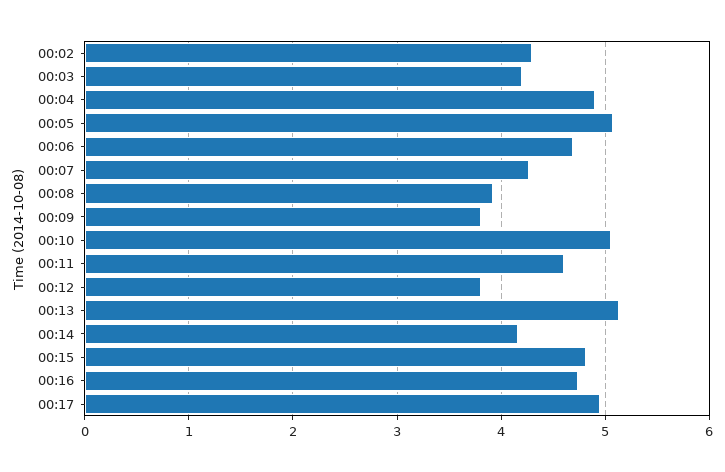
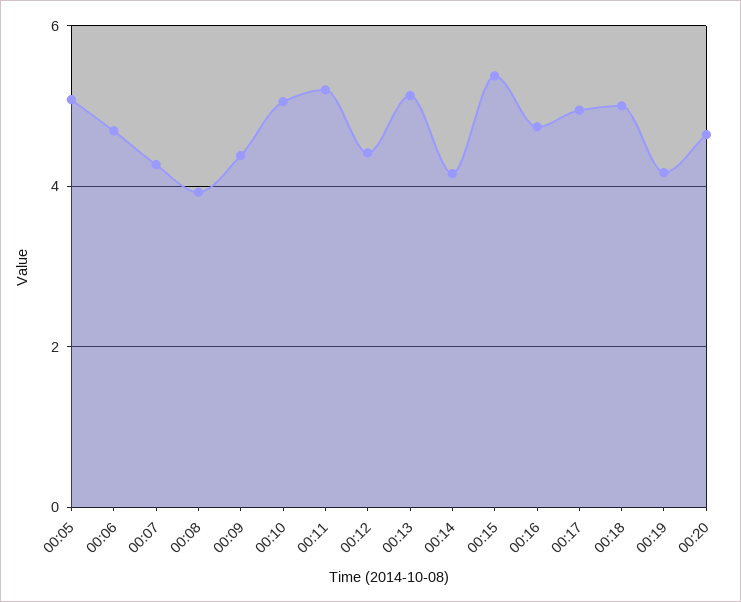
00:02: 4.3 -> none
00:03: 4.2 -> none
00:04: 4.9 -> none
00:09: 3.8 -> 4.4
00:11: 4.6 -> 5.2
00:12: 3.8 -> 4.4
00:15: 4.8 -> 5.4
00:18: none -> 5
00:19: none -> 4.2
00:20: none -> 4.6

